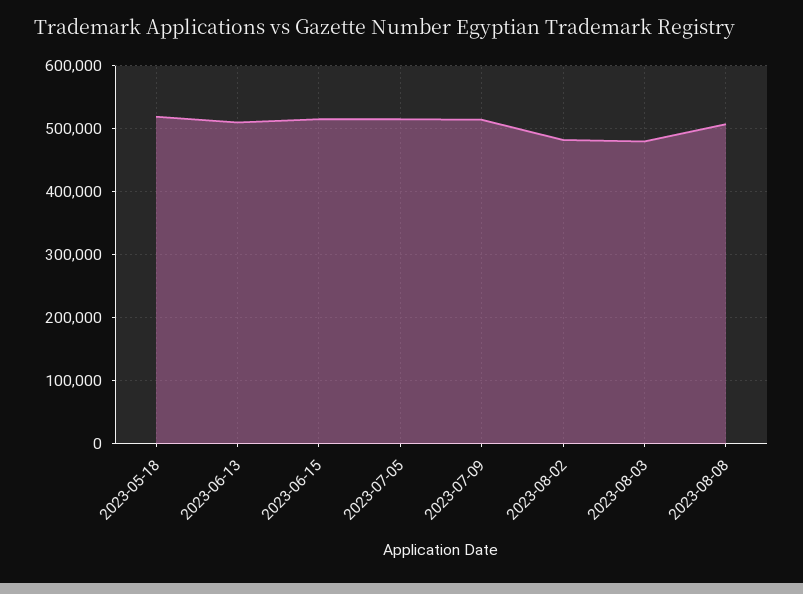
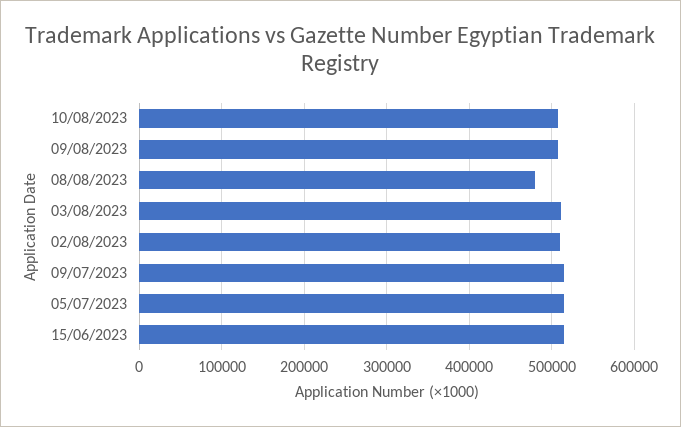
2023-05-18: 520000 -> none
2023-06-13: 510000 -> none
2023-08-02: 480000 -> 510000
2023-08-03: 480000 -> 510000
2023-08-08: 510000 -> 480000
10/08/2023: none -> 510000
09/08/2023: none -> 510000

